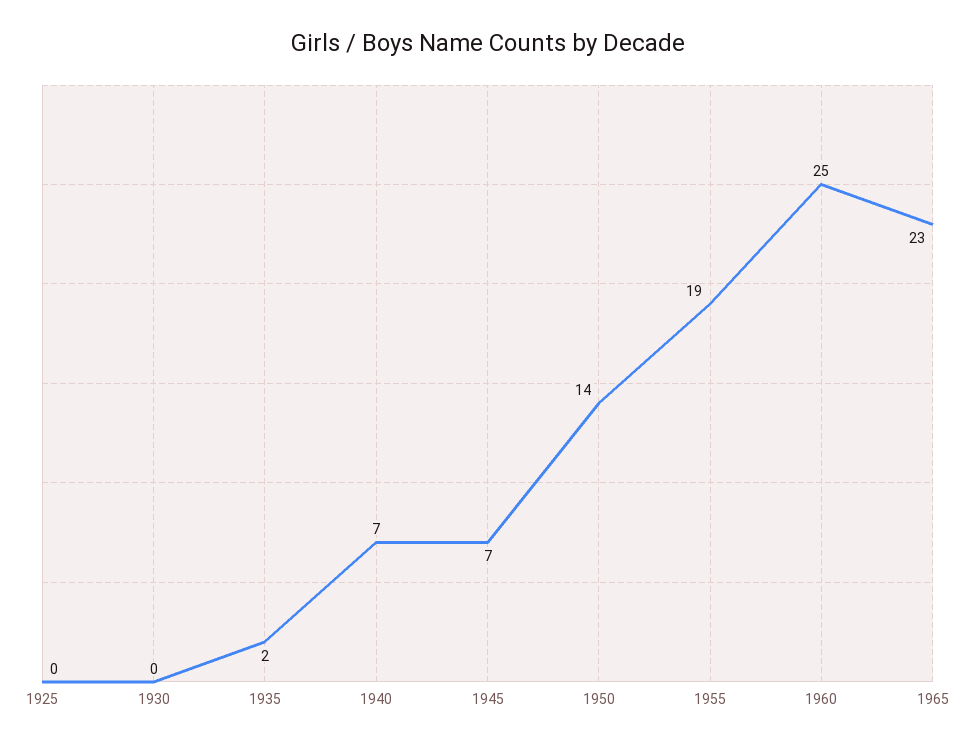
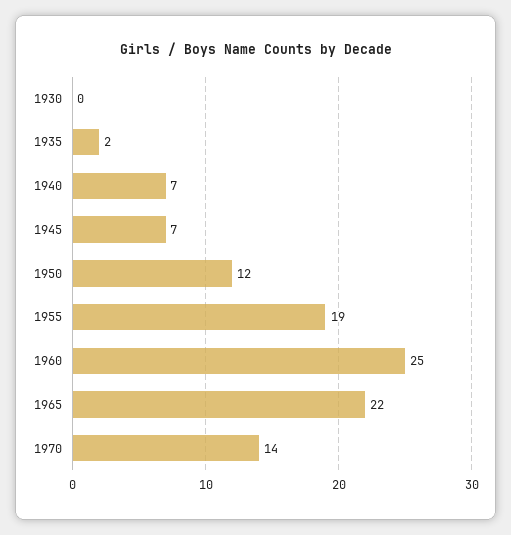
1925: 0 -> none
1950: 14 -> 12
1965: 23 -> 22
1970: none -> 14

